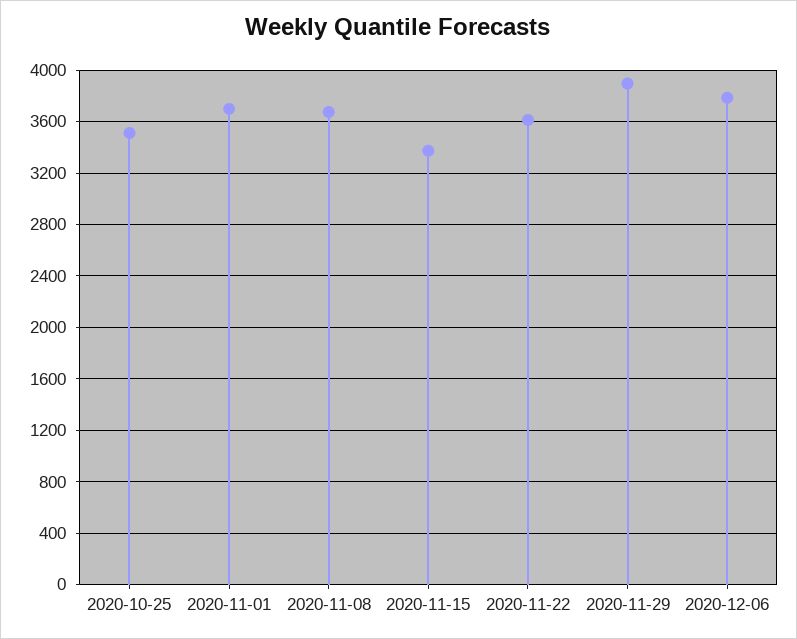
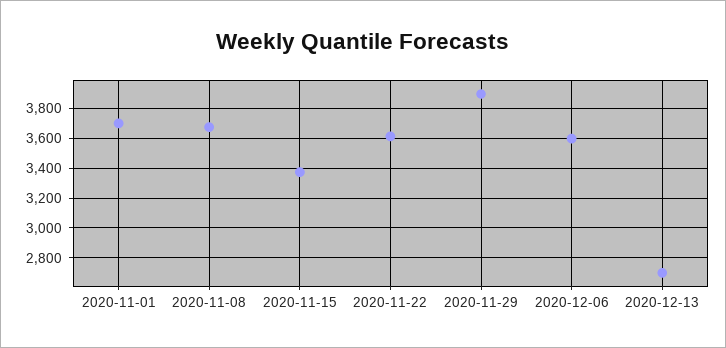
2020-10-25: 3500 -> none
2020-12-06: 3800 -> 3600
2020-12-13: none -> 2700

